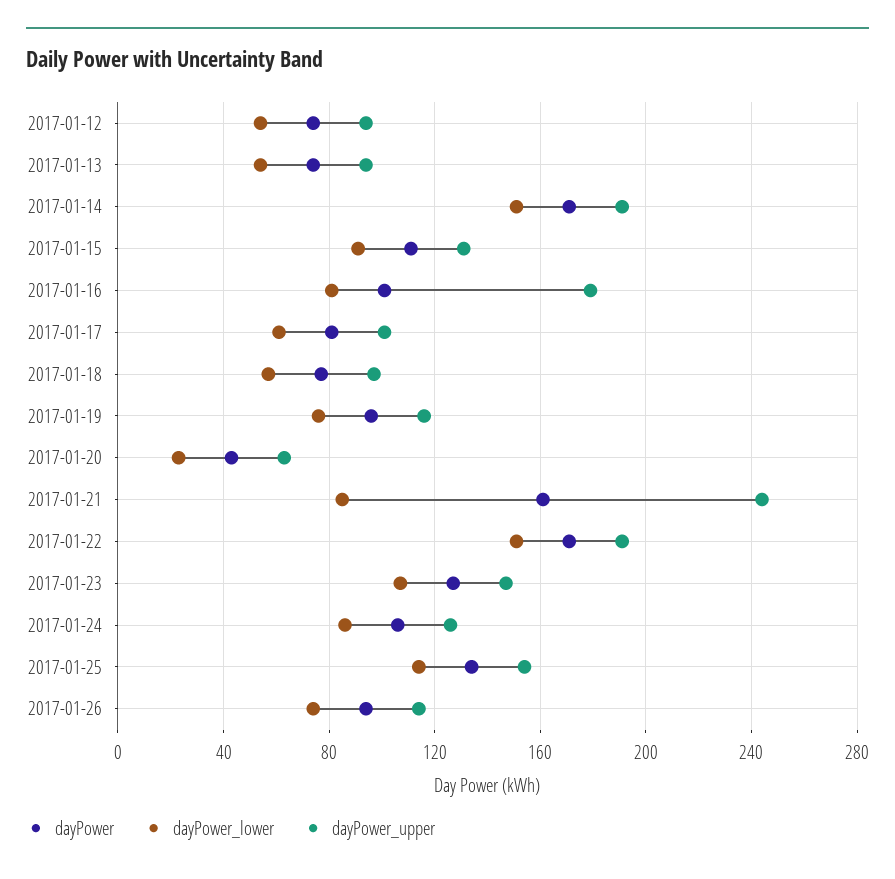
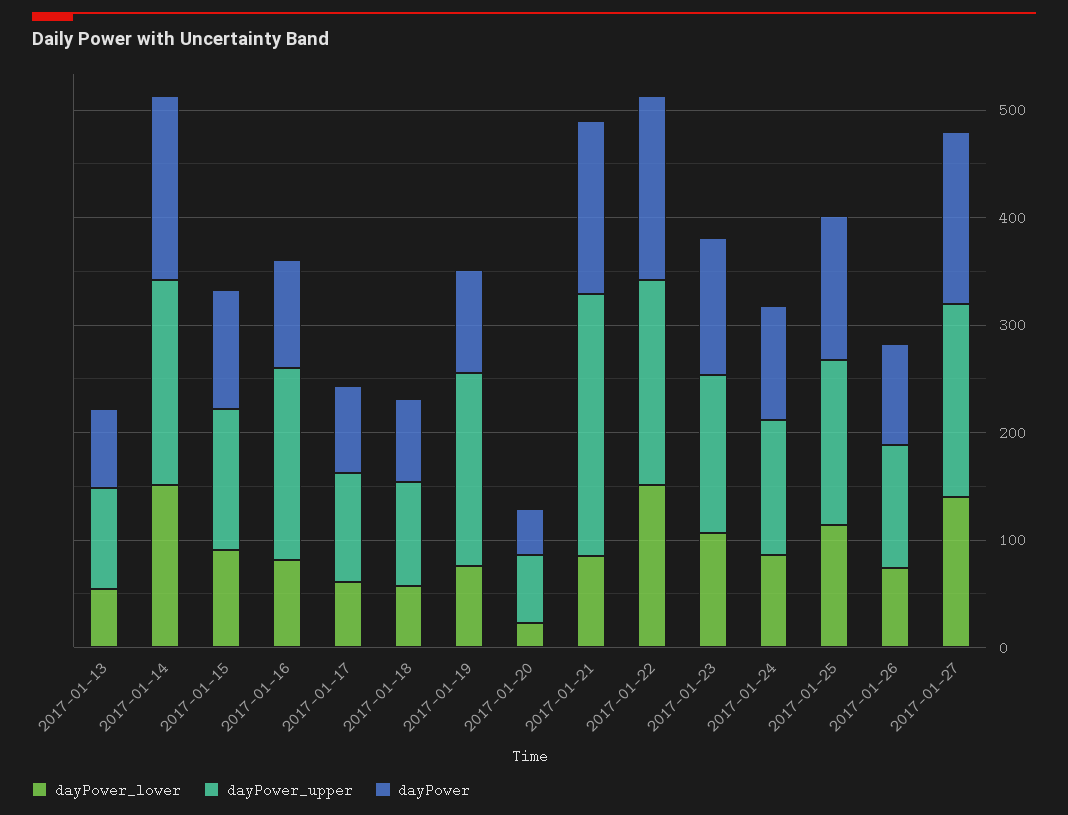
dayPower, 2017-01-12: 75 -> none
dayPower_lower, 2017-01-12: 55 -> none
dayPower_upper, 2017-01-12: 95 -> none
dayPower_upper, 2017-01-19: 115 -> 180
dayPower_lower, 2017-01-27: none -> 140
dayPower_upper, 2017-01-27: none -> 180
dayPower, 2017-01-27: none -> 160

